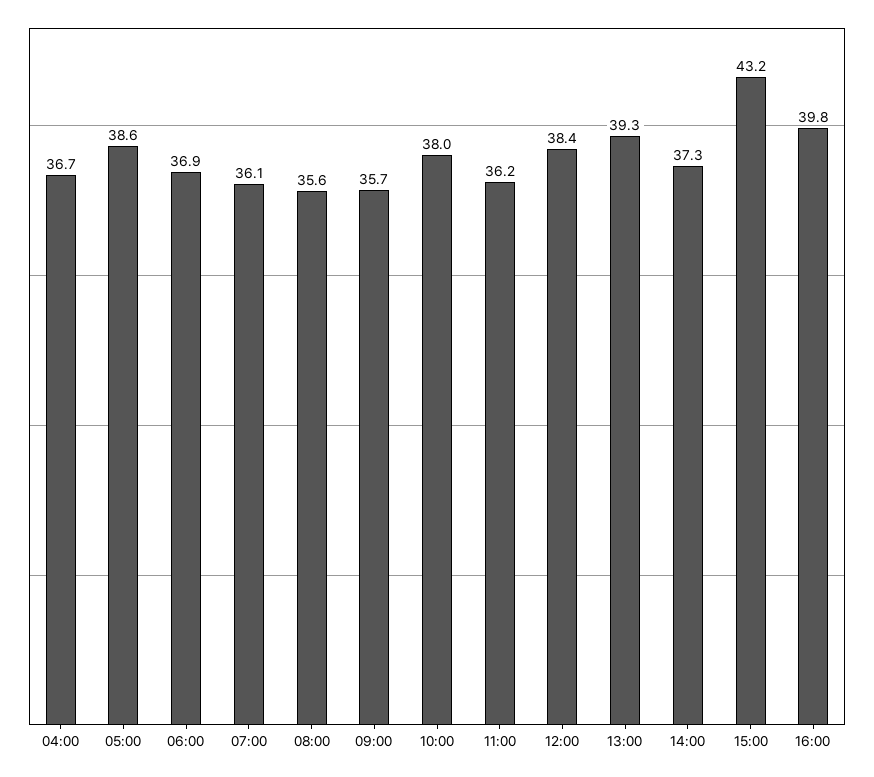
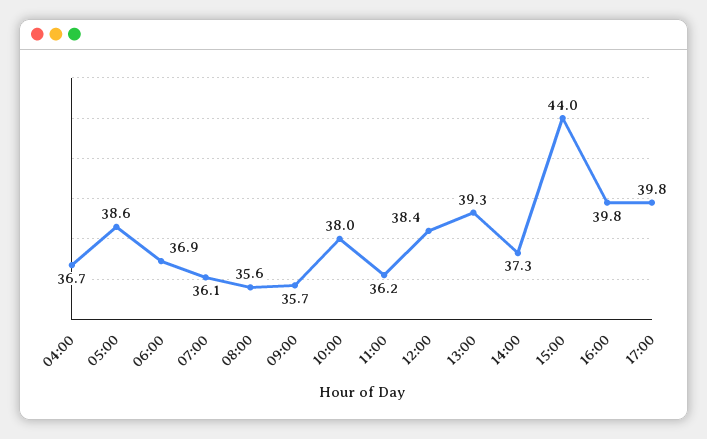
15:00: 43.2 -> 44
17:00: none -> 39.8

